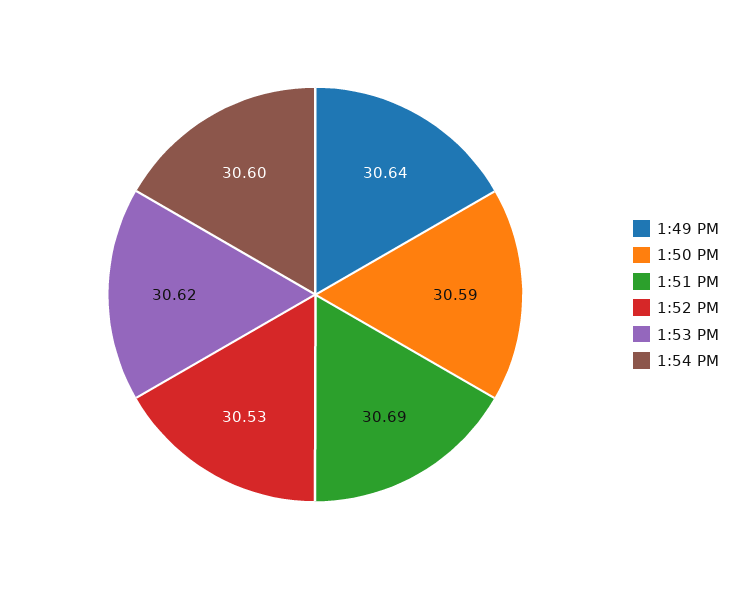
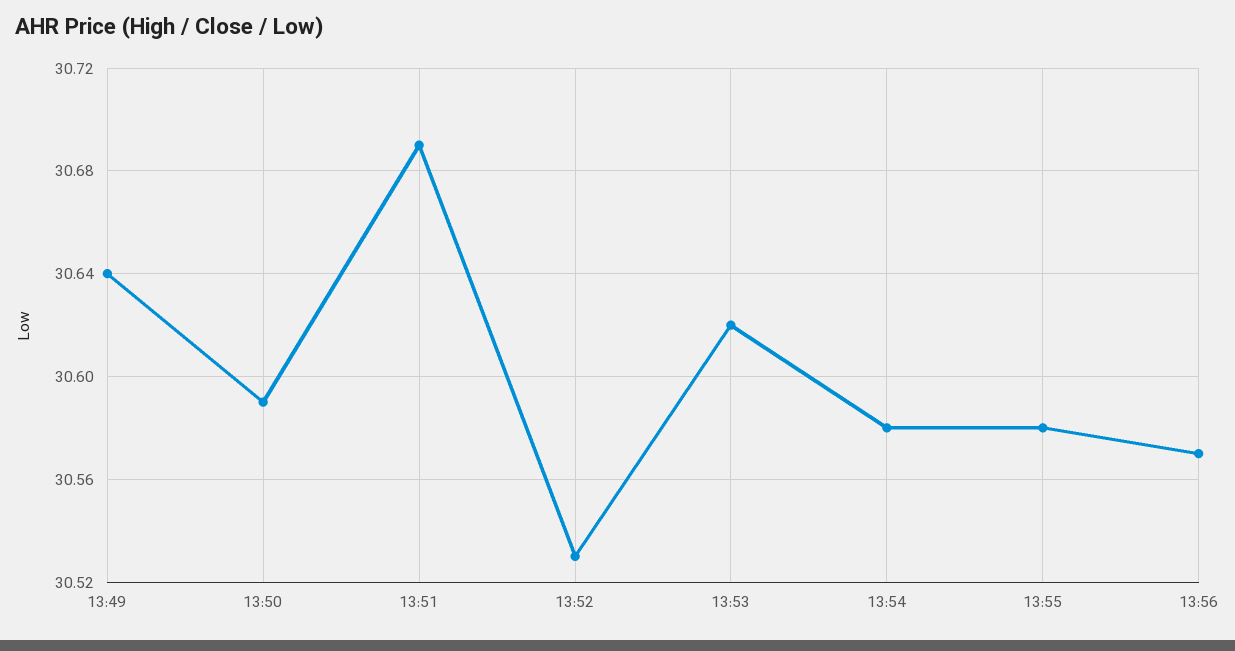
1:54 PM: 30.6 -> 30.58
13:55: none -> 30.58
13:56: none -> 30.57

